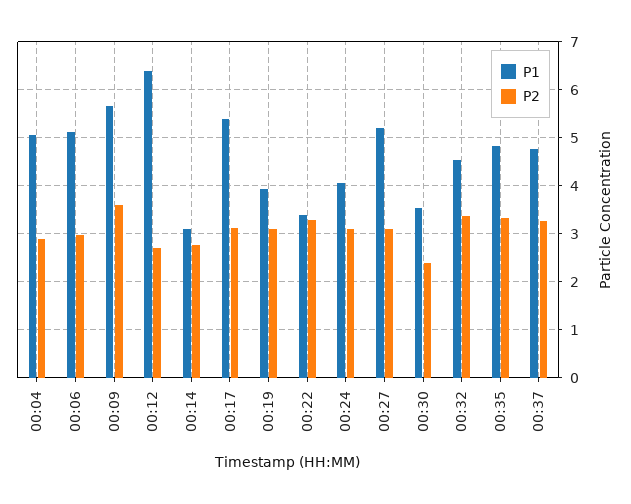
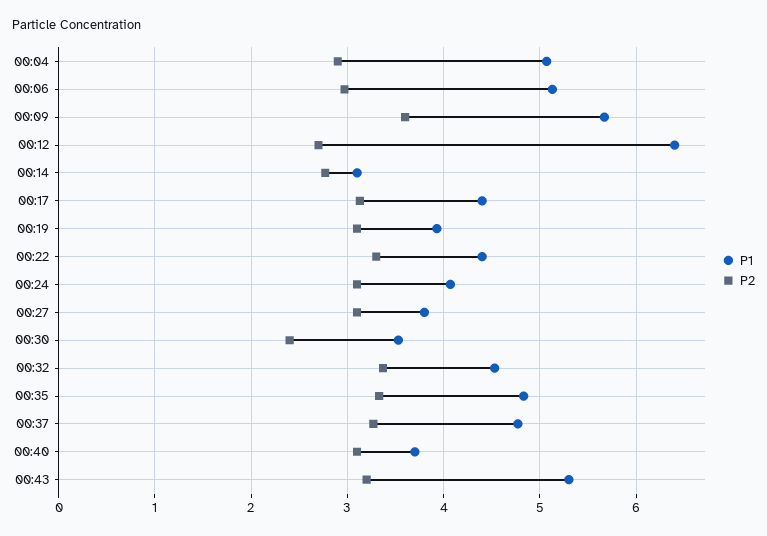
P1, 00:17: 5.4 -> 4.4
P1, 00:22: 3.4 -> 4.4
P1, 00:27: 5.2 -> 3.8
P1, 00:40: none -> 3.7
P2, 00:40: none -> 3.1
P1, 00:43: none -> 5.3
P2, 00:43: none -> 3.2

